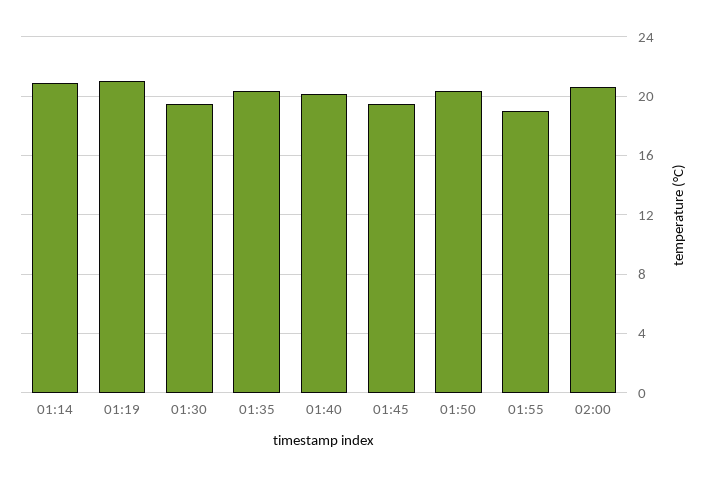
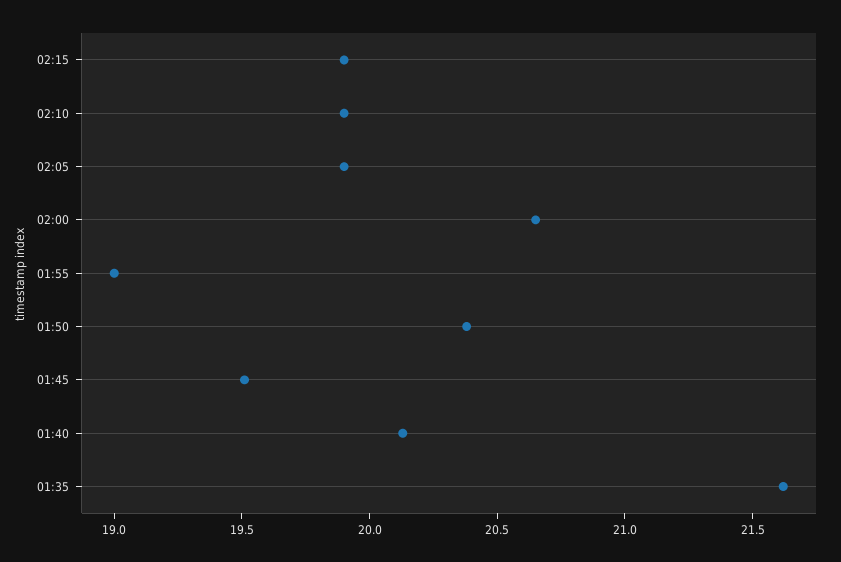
01:14: 21 -> none
01:19: 21 -> none
01:30: 19.5 -> none
01:35: 20.5 -> 21.6
02:15: none -> 19.9
02:10: none -> 19.9
02:05: none -> 19.9

